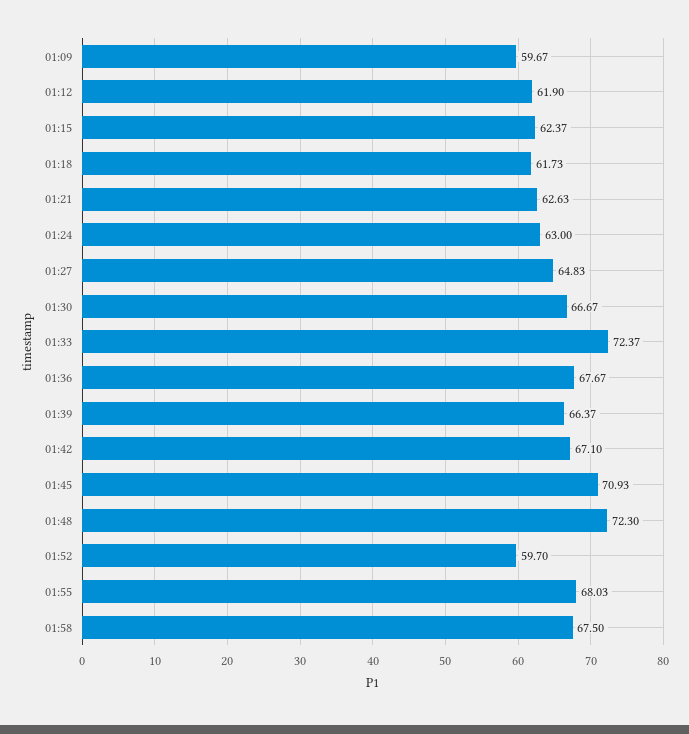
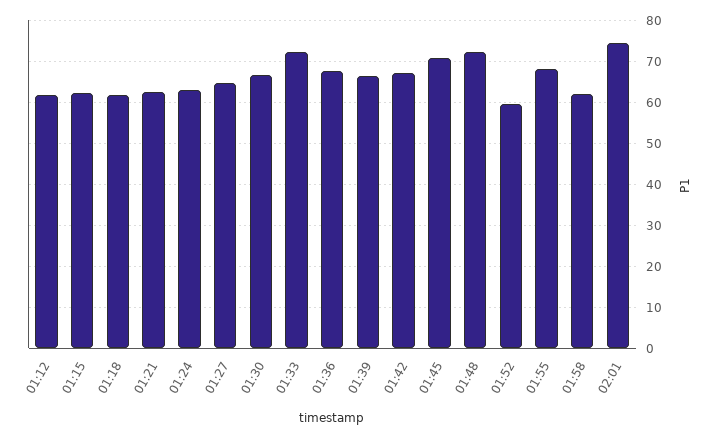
01:09: 59.67 -> none
01:58: 67.5 -> 62
02:01: none -> 74

